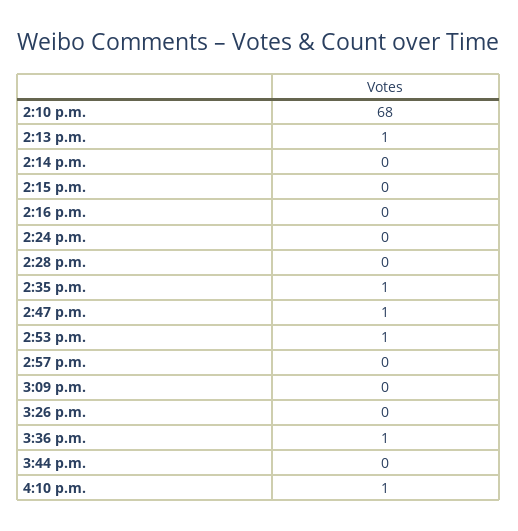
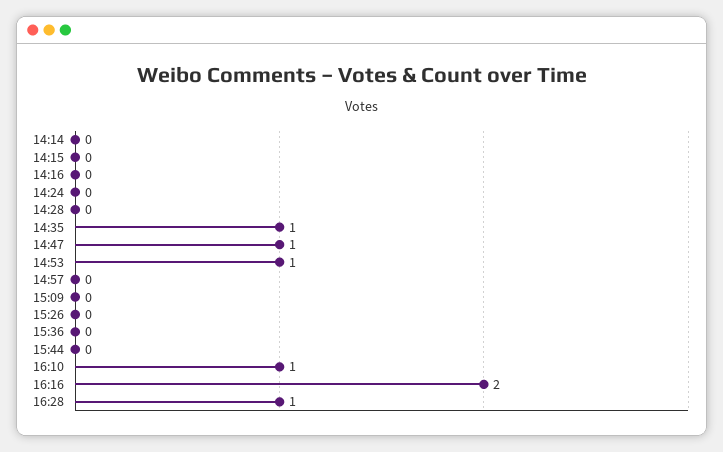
2:10 p.m.: 68 -> none
2:13 p.m.: 1 -> none
3:36 p.m.: 1 -> 0
16:16: none -> 2
16:28: none -> 1

